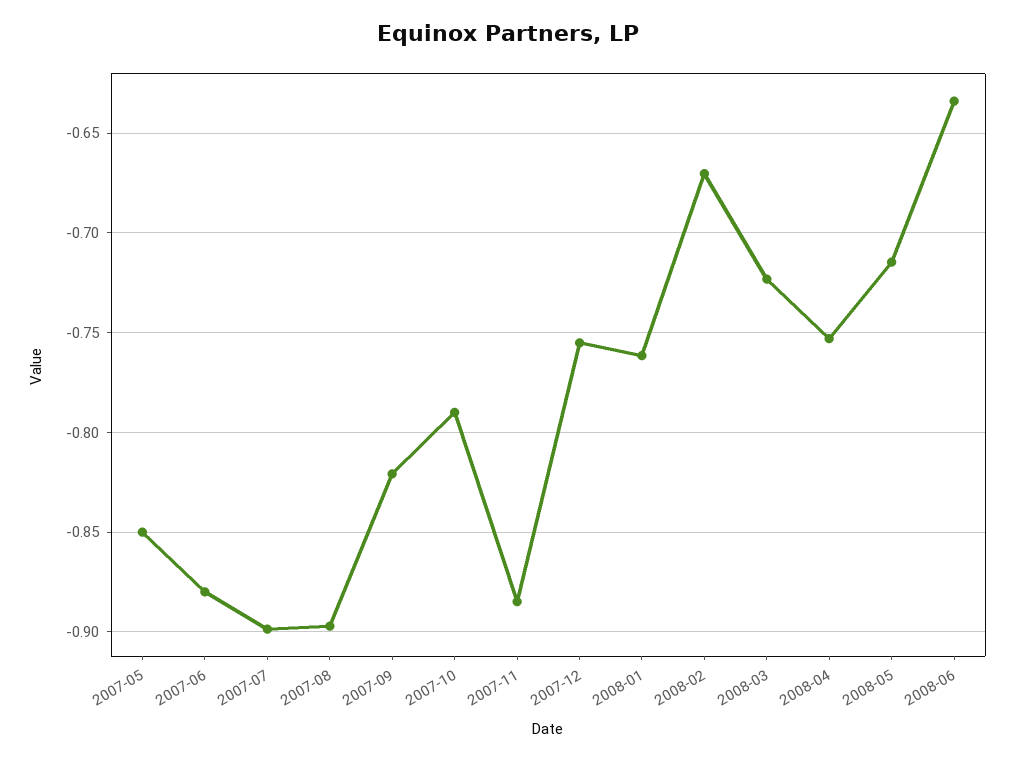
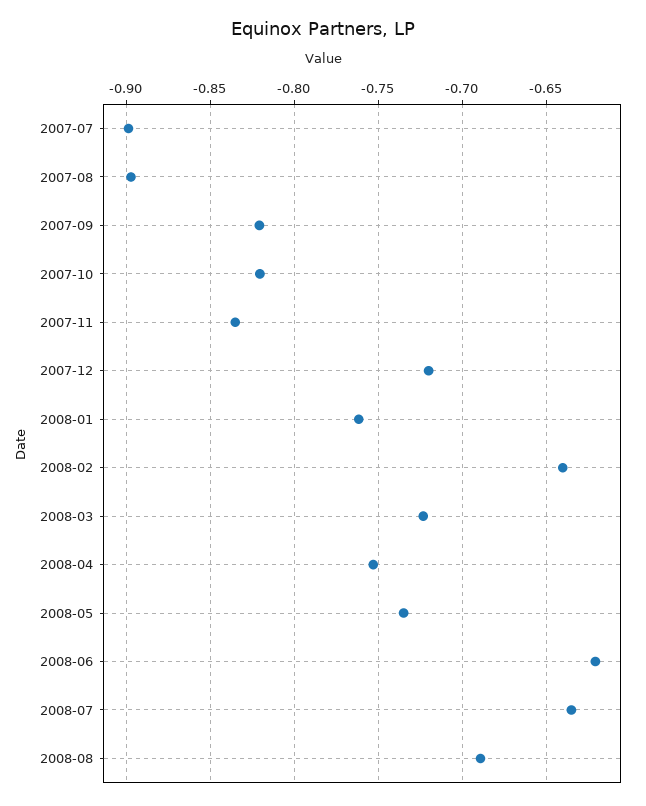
2007-05: -0.85 -> none
2007-06: -0.88 -> none
2007-10: -0.79 -> -0.82
2007-11: -0.885 -> -0.835
2007-12: -0.755 -> -0.72
2008-02: -0.67 -> -0.64
2008-05: -0.715 -> -0.735
2008-06: -0.635 -> -0.62
2008-07: none -> -0.635
2008-08: none -> -0.69

